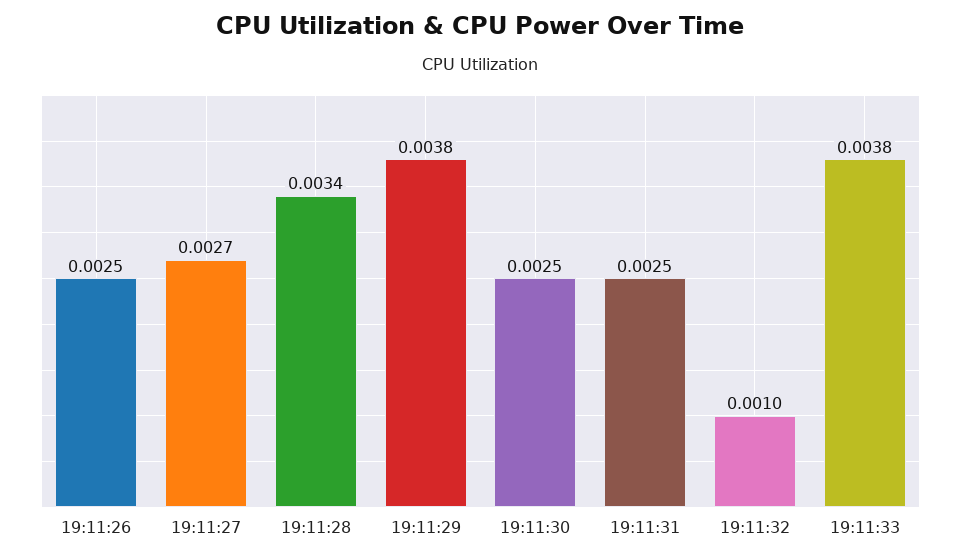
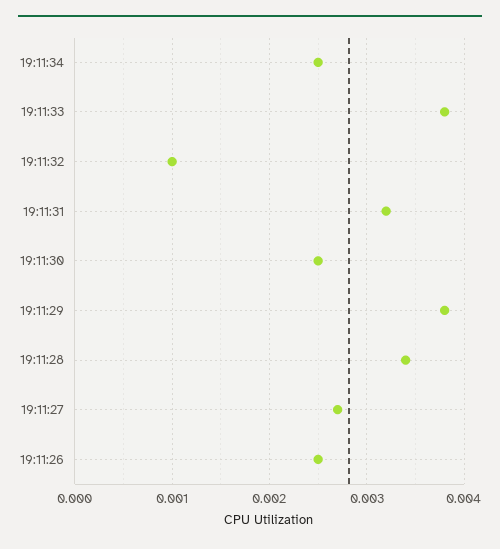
19:11:31: 0.0025 -> 0.0032
19:11:34: none -> 0.0025

